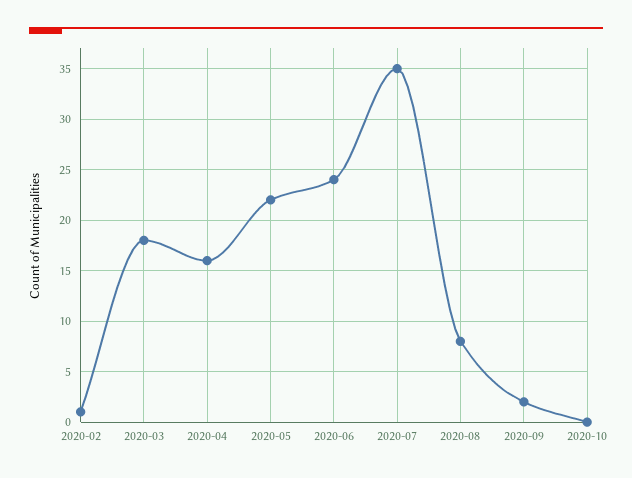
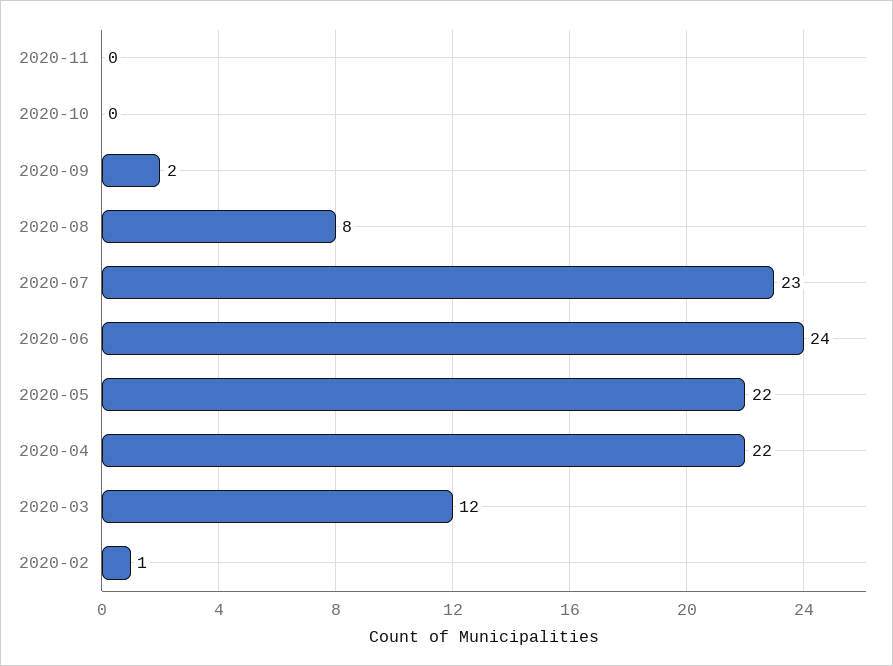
2020-03: 18 -> 12
2020-04: 16 -> 22
2020-07: 35 -> 23
2020-11: none -> 0

